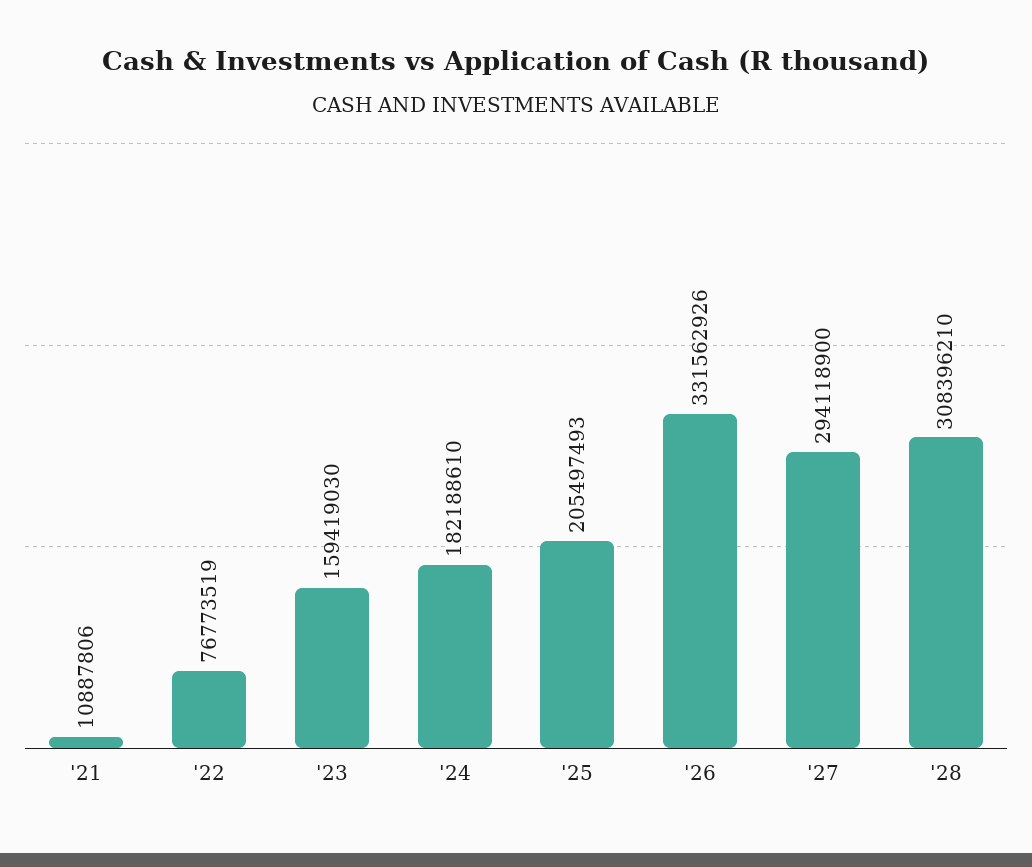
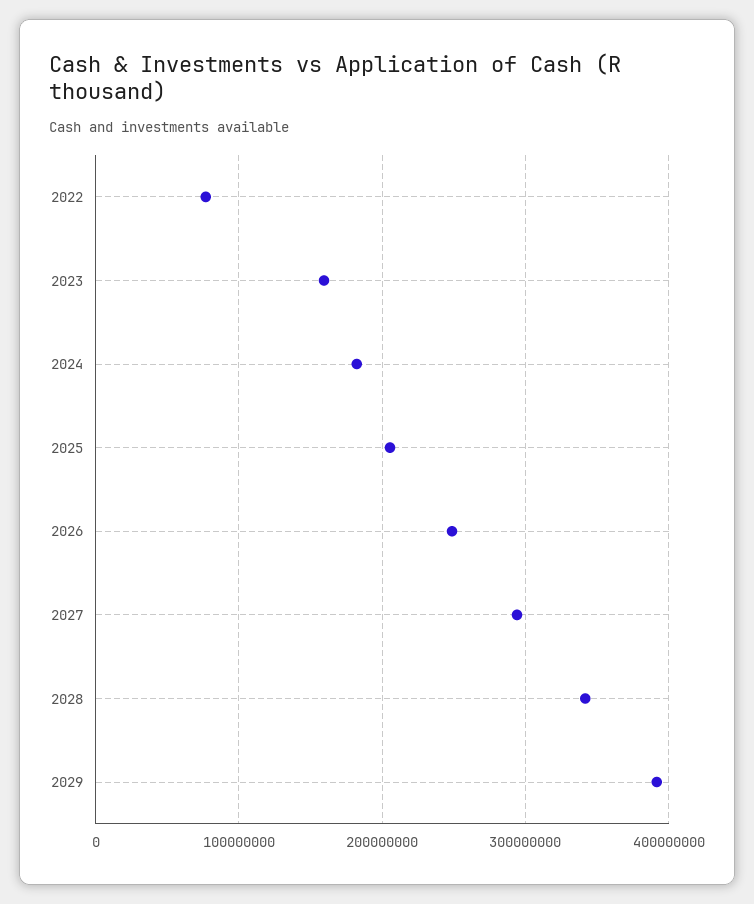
'21: 10887806 -> none
'26: 331562926 -> 250000000
'28: 308396210 -> 340000000
2029: none -> 390000000

